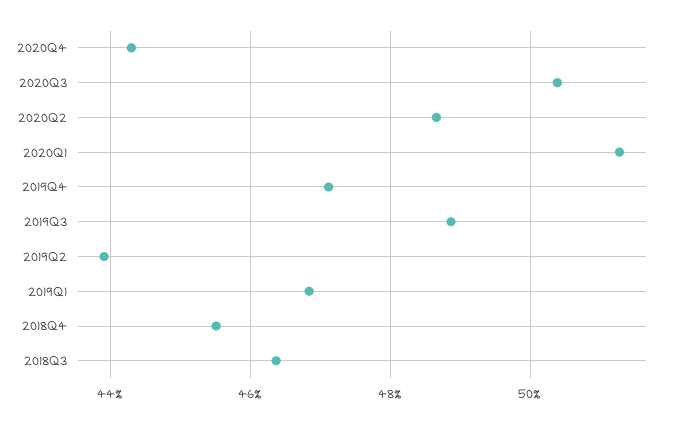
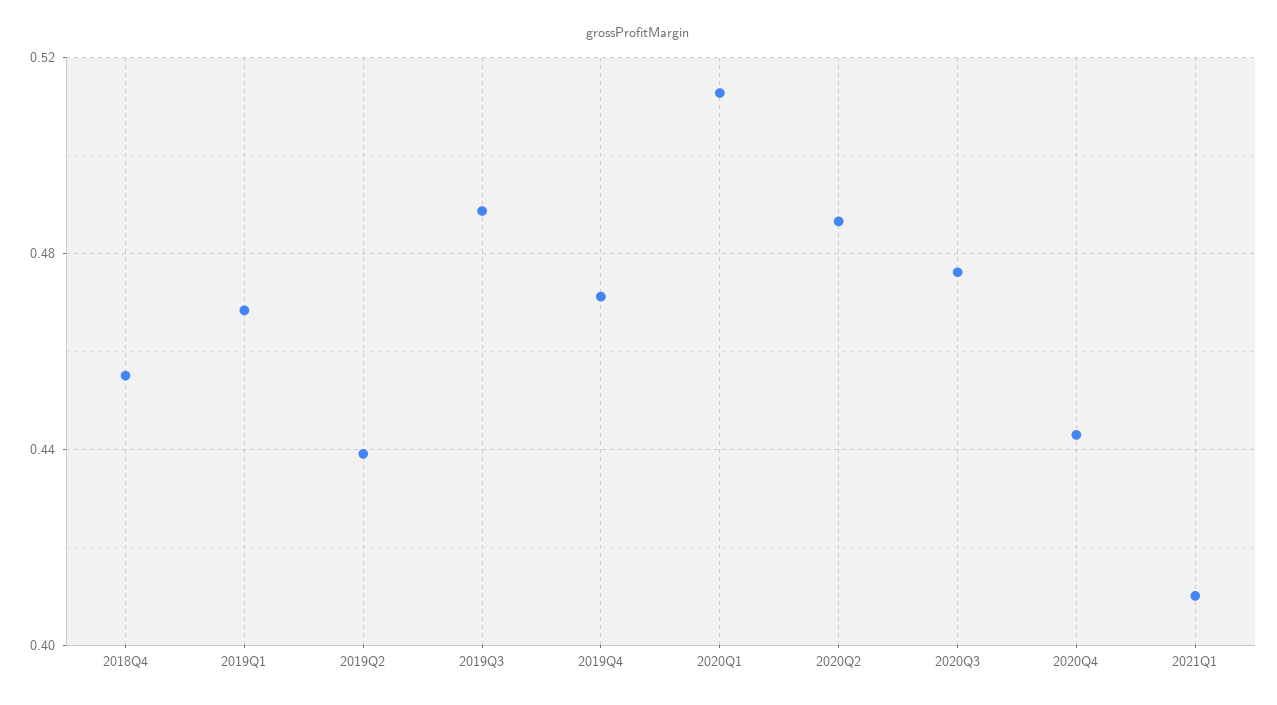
2020Q3: 0.504 -> 0.475
2018Q3: 0.464 -> none
2021Q1: none -> 0.41

